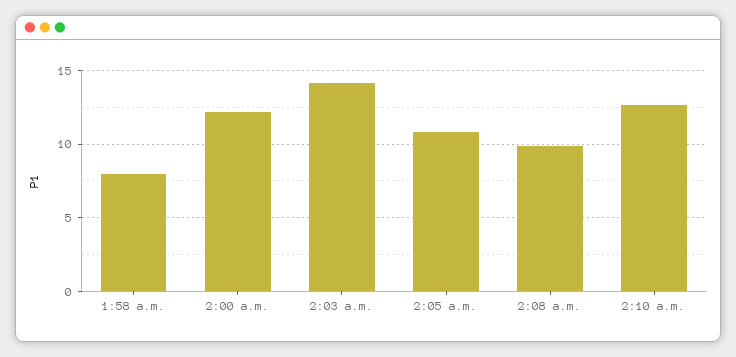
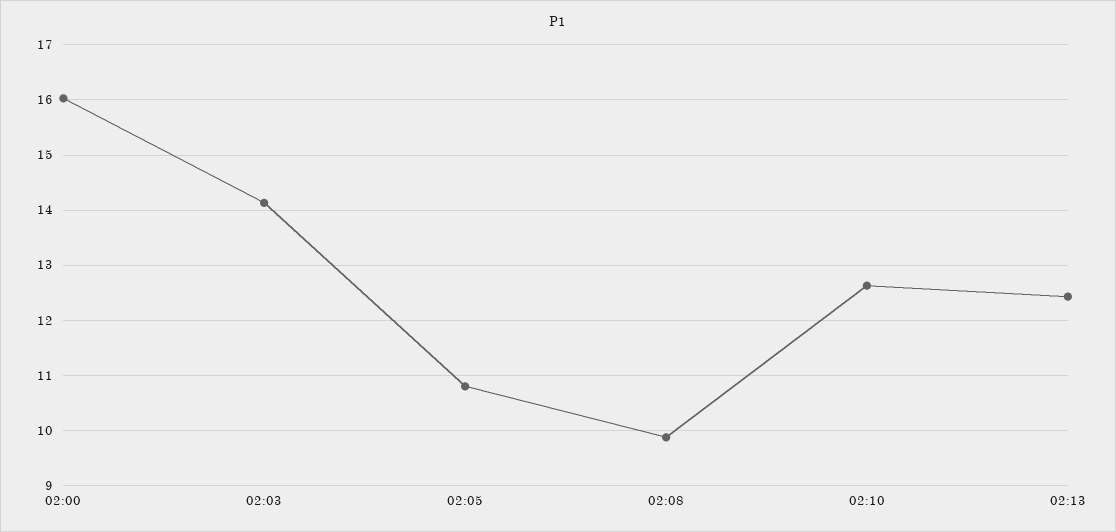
1:58 a.m.: 8 -> none
2:00 a.m.: 12 -> 16
02:13: none -> 12.4

